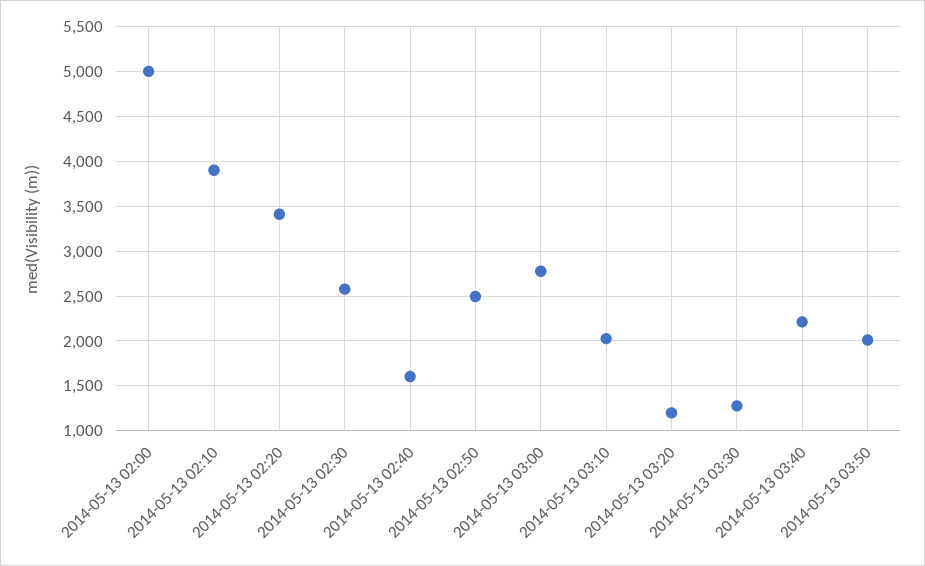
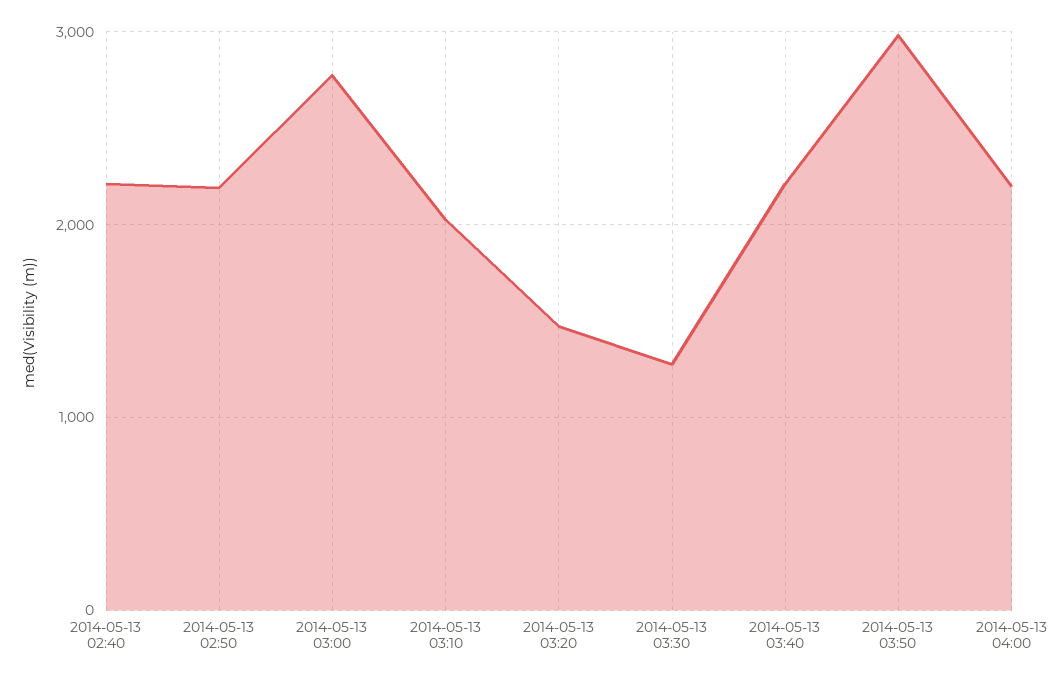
2014-05-13 02:00: 5000 -> none
2014-05-13 02:10: 3900 -> none
2014-05-13 02:20: 3400 -> none
2014-05-13 02:30: 2600 -> none
2014-05-13 02:40: 1600 -> 2200
2014-05-13 02:50: 2500 -> 2200
2014-05-13 03:20: 1200 -> 1500
2014-05-13 03:50: 2000 -> 3000
2014-05-13 04:00: none -> 2200

